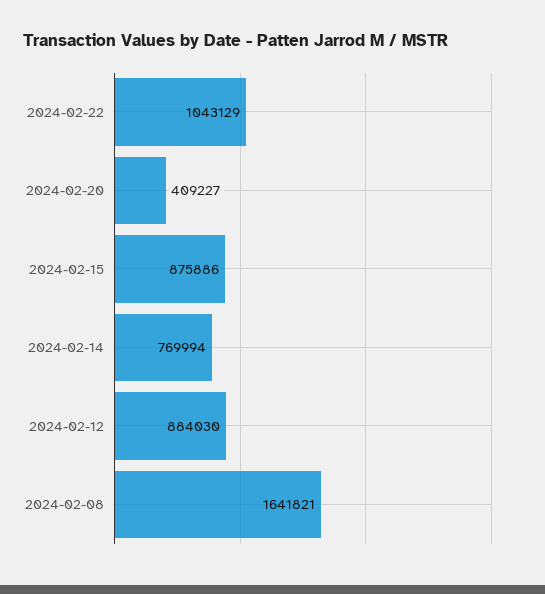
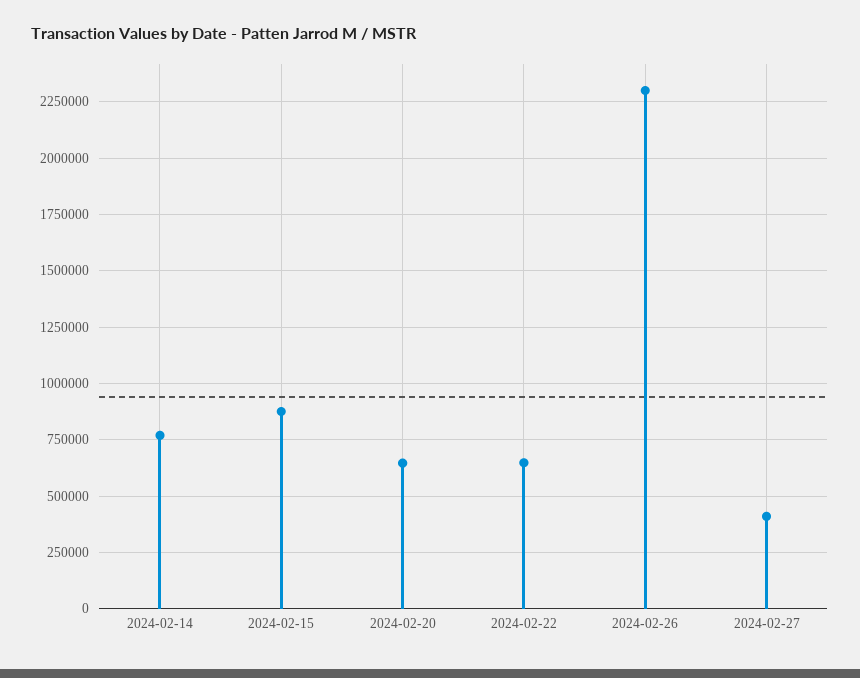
2024-02-22: 1043129 -> 650000
2024-02-20: 409227 -> 650000
2024-02-12: 884030 -> none
2024-02-08: 1641821 -> none
2024-02-26: none -> 2300000
2024-02-27: none -> 400000

